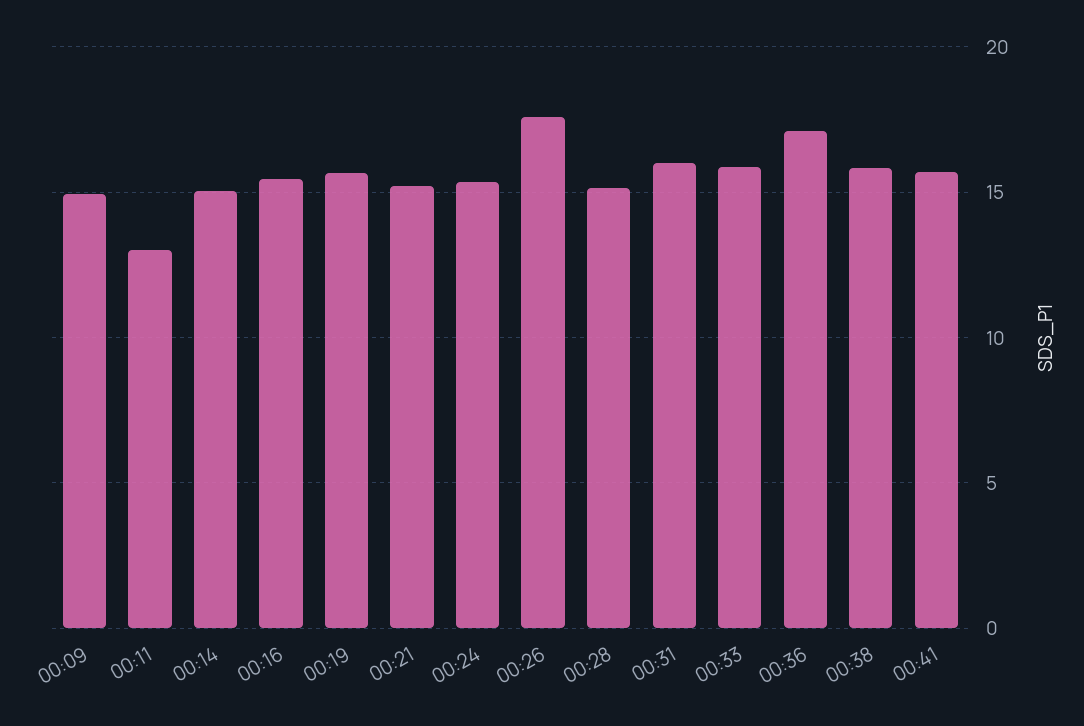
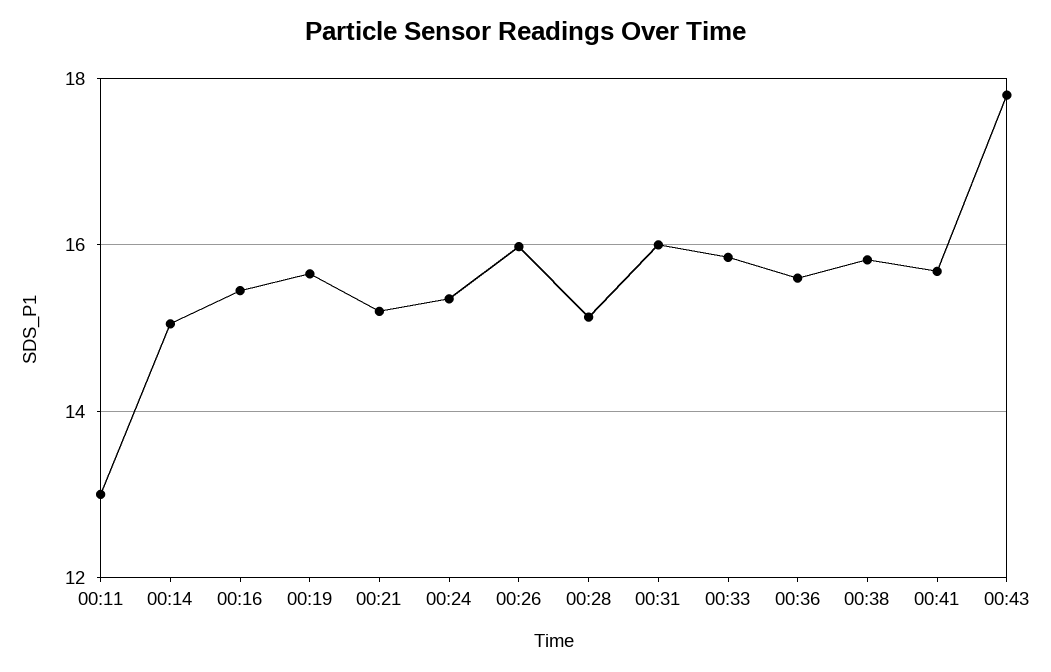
00:09: 15 -> none
00:26: 17.5 -> 16
00:36: 17 -> 15.6
00:43: none -> 17.8

